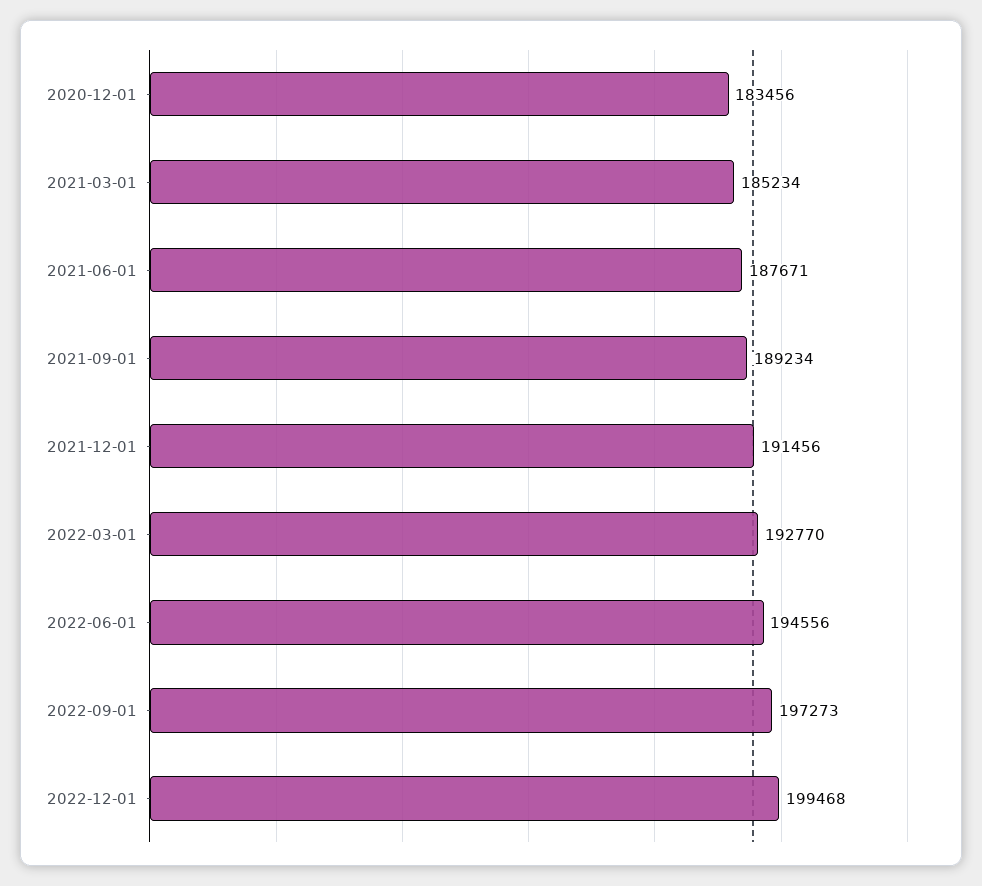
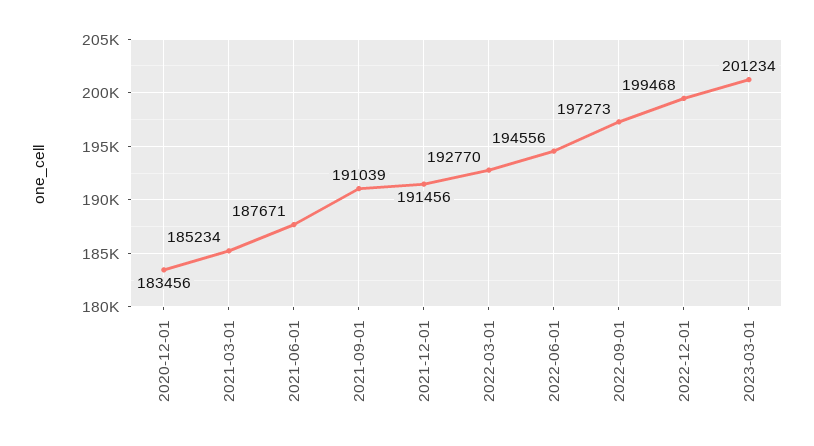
2021-09-01: 189234 -> 191039
2023-03-01: none -> 201234

